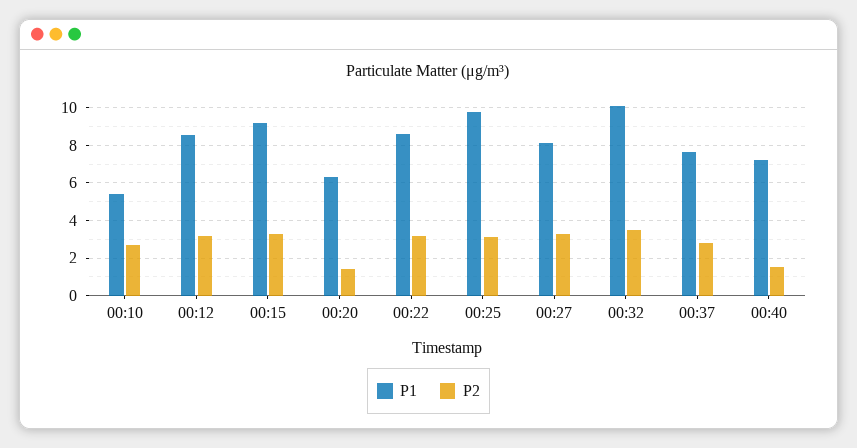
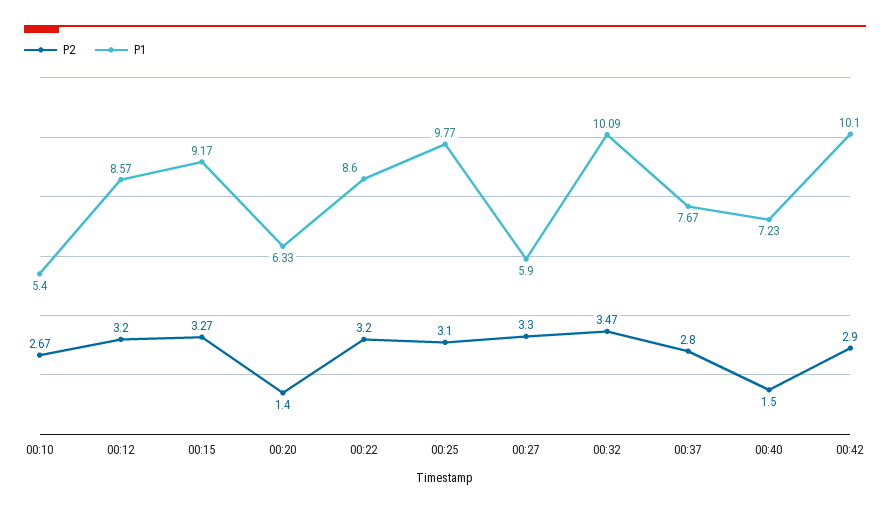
P1, 00:27: 8 -> 5.9
P2, 00:42: none -> 2.9
P1, 00:42: none -> 10.1

